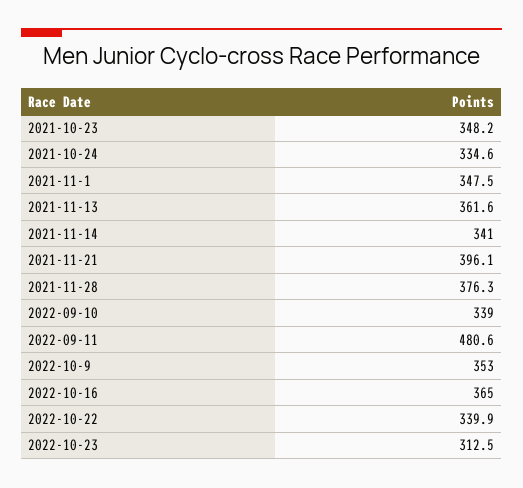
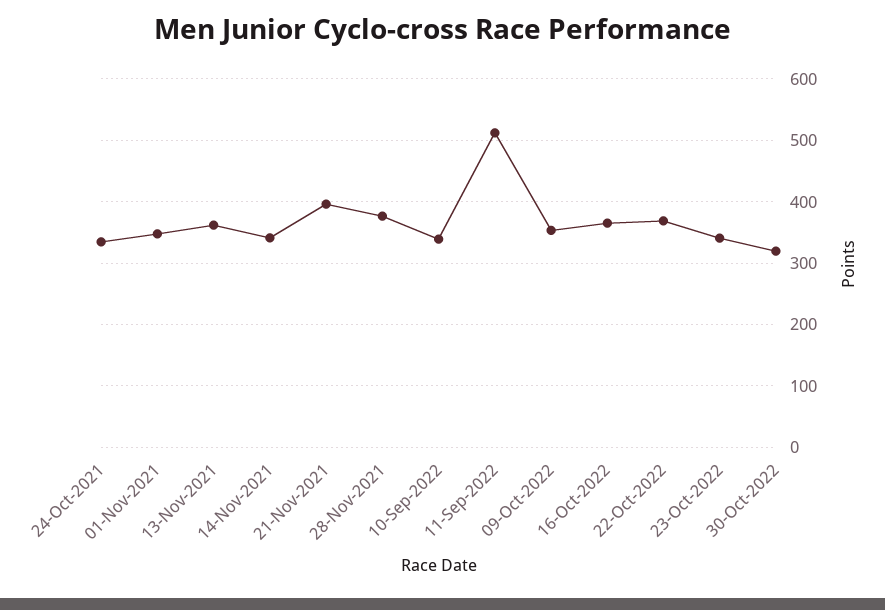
2021-10-23: 348.2 -> none
2022-09-11: 480.6 -> 510
2022-10-22: 339.9 -> 370
2022-10-23: 312.5 -> 340
30-Oct-2022: none -> 320

